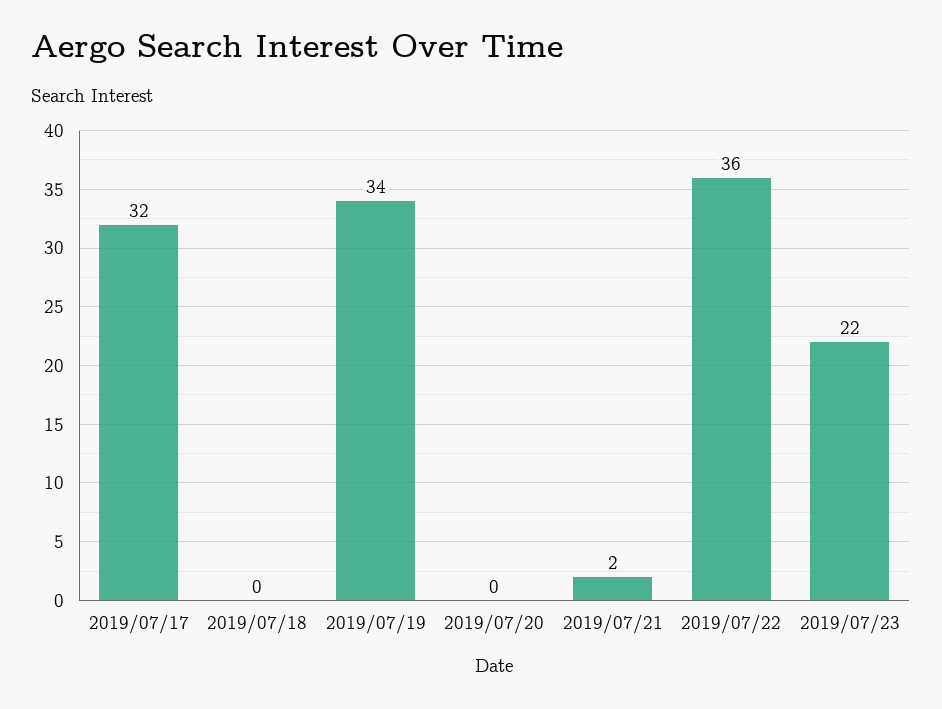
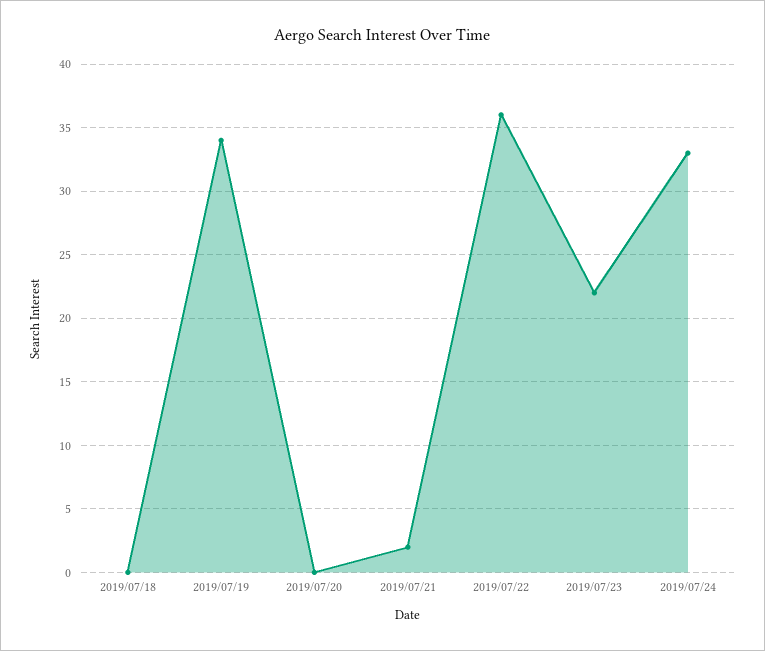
2019/07/17: 32 -> none
2019/07/24: none -> 33

